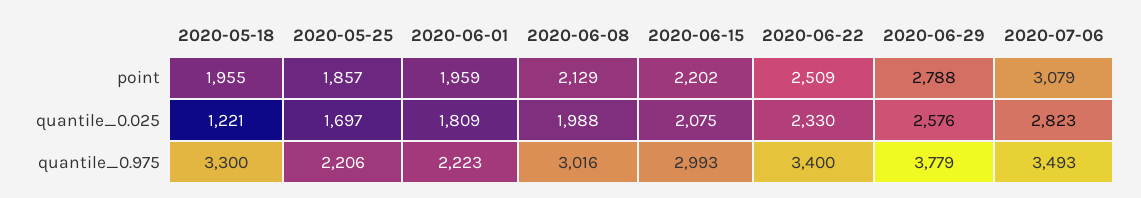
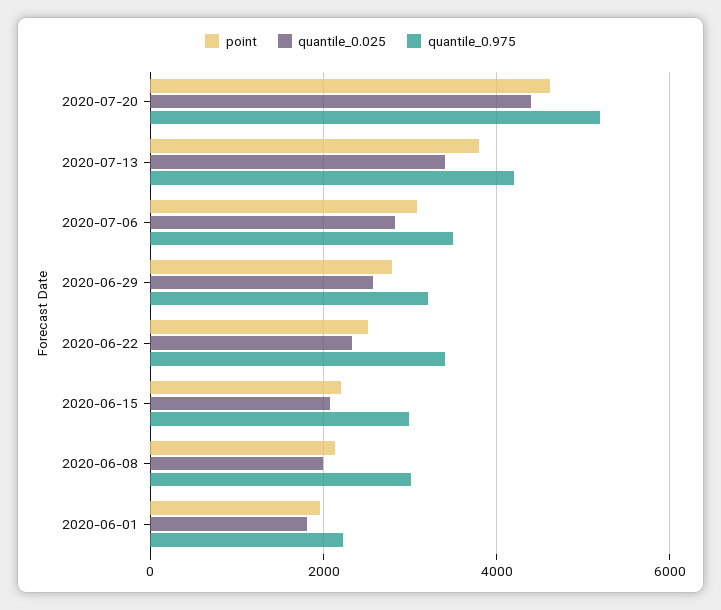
point, 2020-05-18: 1955 -> none
point, 2020-05-25: 1857 -> none
quantile_0.025, 2020-05-18: 1221 -> none
quantile_0.025, 2020-05-25: 1697 -> none
quantile_0.975, 2020-05-18: 3300 -> none
quantile_0.975, 2020-05-25: 2206 -> none
quantile_0.975, 2020-06-29: 3779 -> 3200
point, 2020-07-20: none -> 4600
quantile_0.025, 2020-07-20: none -> 4400
quantile_0.975, 2020-07-20: none -> 5200
point, 2020-07-13: none -> 3800
quantile_0.025, 2020-07-13: none -> 3400
quantile_0.975, 2020-07-13: none -> 4200

